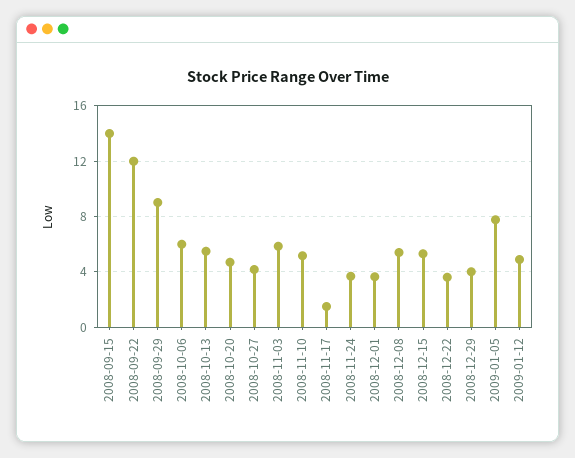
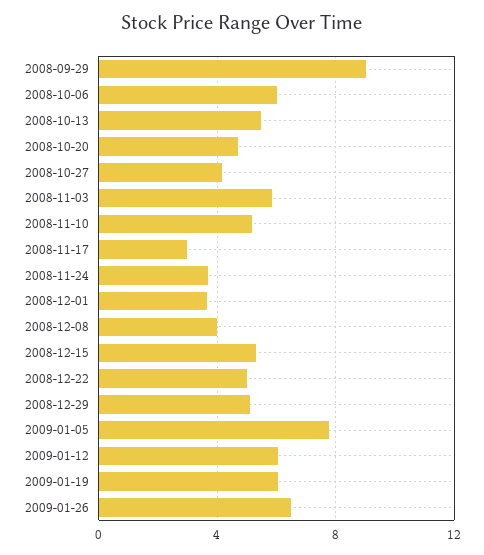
2008-09-15: 14 -> none
2008-09-22: 12 -> none
2008-11-17: 1.5 -> 3
2008-12-08: 5.5 -> 4
2008-12-22: 3.5 -> 5
2008-12-29: 4 -> 5
2009-01-12: 5 -> 6
2009-01-19: none -> 6
2009-01-26: none -> 6.5

